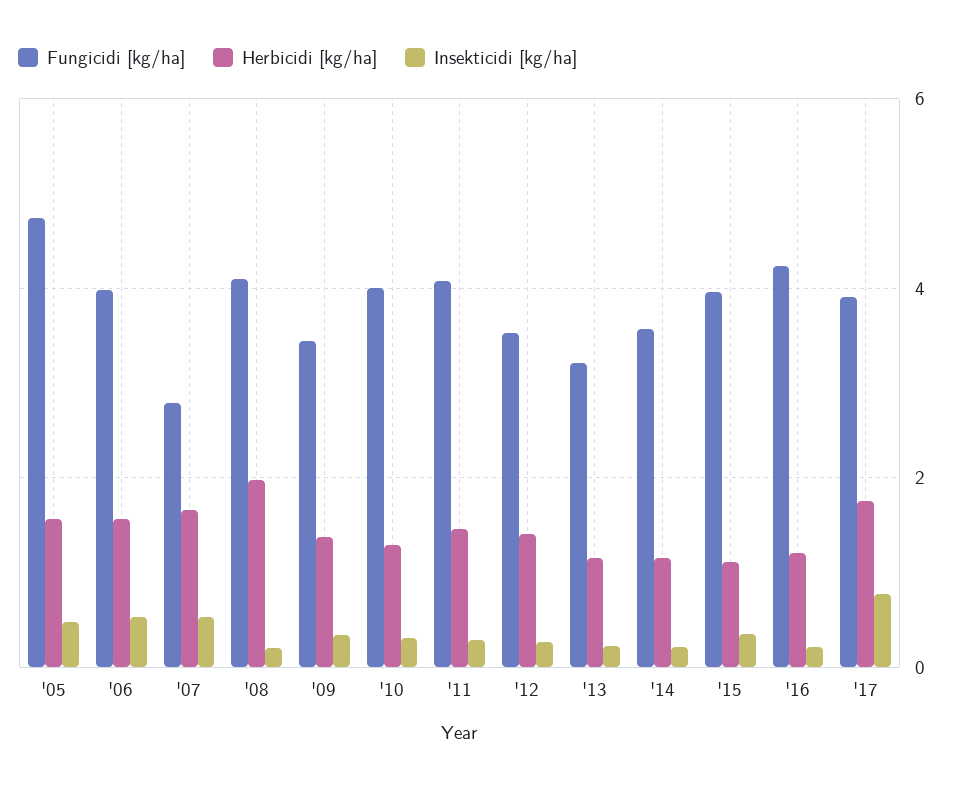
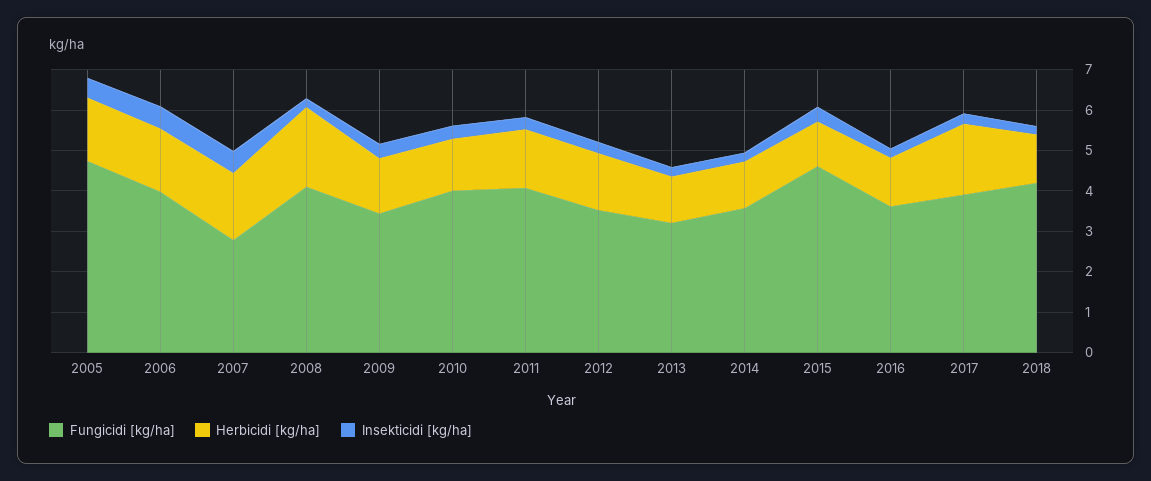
Fungicidi [kg/ha], '15: 4 -> 4.6
Fungicidi [kg/ha], '16: 4.2 -> 3.6
Insekticidi [kg/ha], '17: 0.8 -> 0.2
Fungicidi [kg/ha], 2018: none -> 4.2
Herbicidi [kg/ha], 2018: none -> 1.2
Insekticidi [kg/ha], 2018: none -> 0.2

